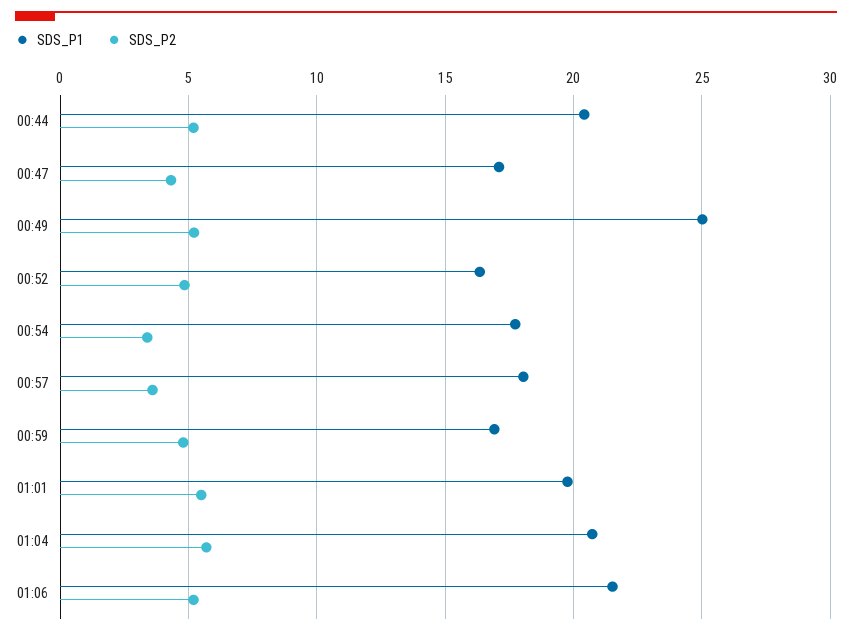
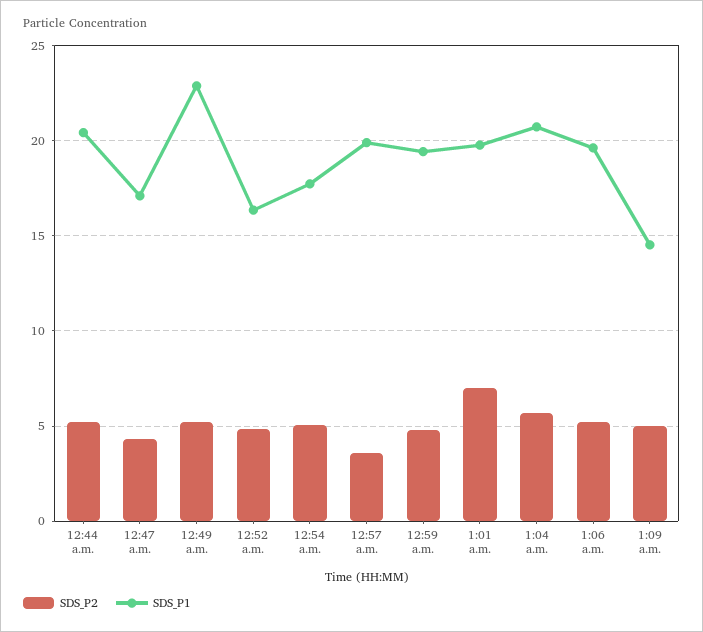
SDS_P1, 00:49: 25 -> 23
SDS_P2, 00:54: 3.5 -> 5
SDS_P1, 00:57: 18 -> 20
SDS_P1, 00:59: 17 -> 19.5
SDS_P2, 01:01: 5.5 -> 7
SDS_P1, 01:06: 21.5 -> 19.5
SDS_P2, 1:09 a.m.: none -> 5
SDS_P1, 1:09 a.m.: none -> 14.5

